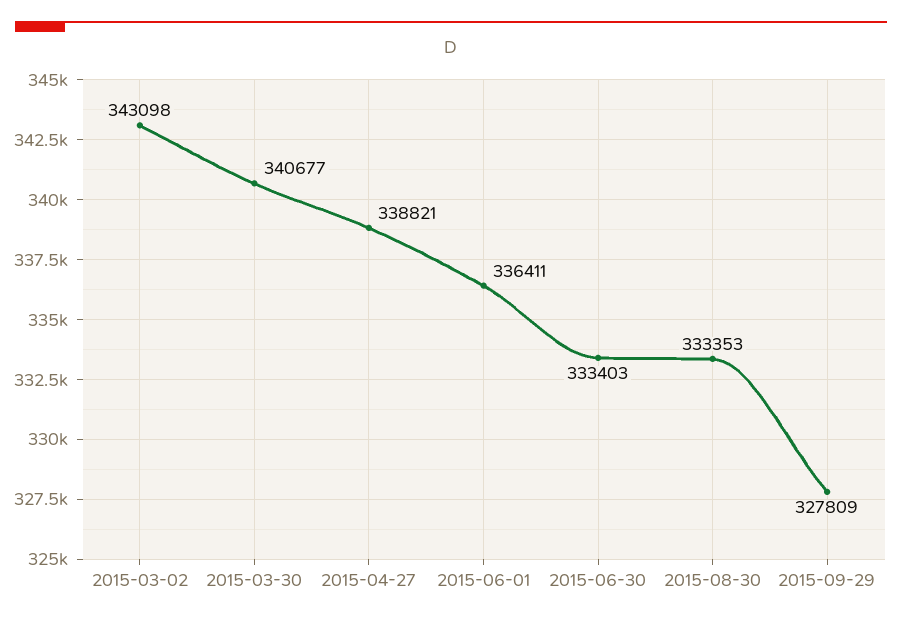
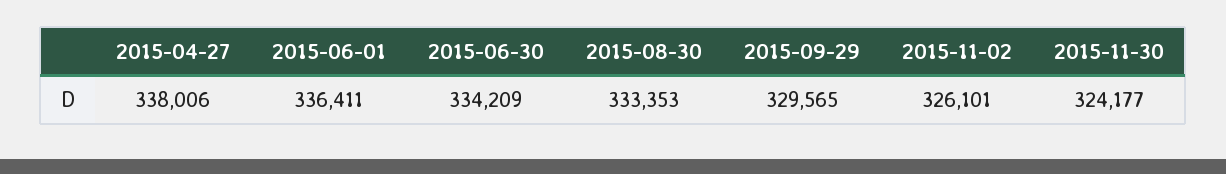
2015-03-02: 343098 -> none
2015-03-30: 340677 -> none
2015-04-27: 338821 -> 338006
2015-06-30: 333403 -> 334209
2015-09-29: 327809 -> 329565
2015-11-02: none -> 326101
2015-11-30: none -> 324177

